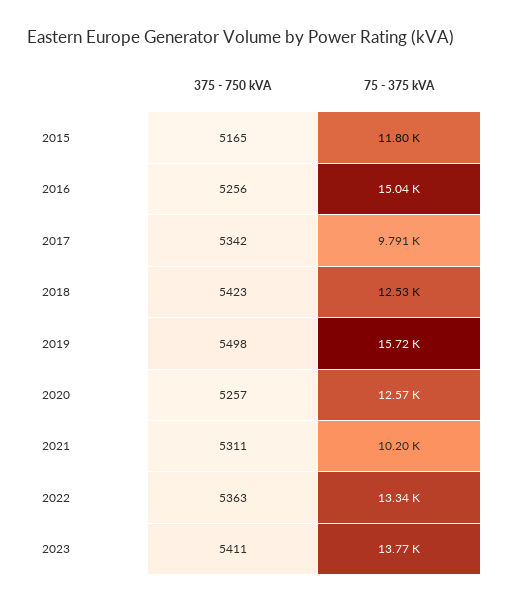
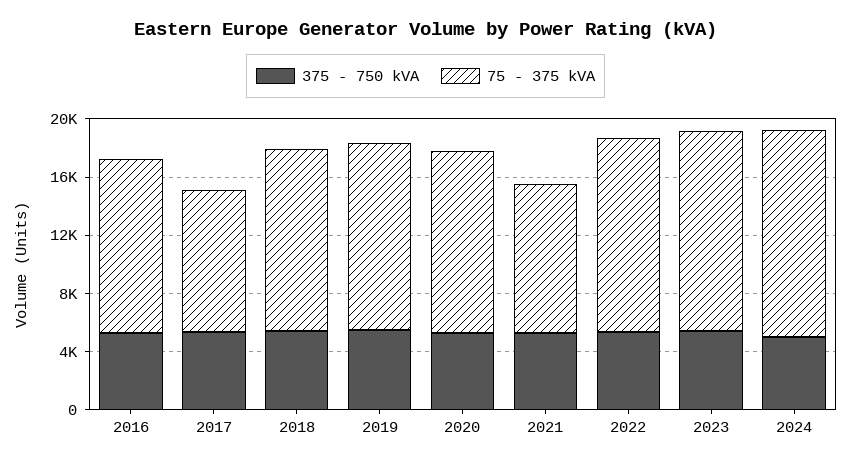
375 - 750 kVA, 2015: 5165 -> none
75 - 375 kVA, 2015: 11800 -> none
75 - 375 kVA, 2016: 15040 -> 12000
75 - 375 kVA, 2019: 15720 -> 13000
375 - 750 kVA, 2024: none -> 5000
75 - 375 kVA, 2024: none -> 14000

